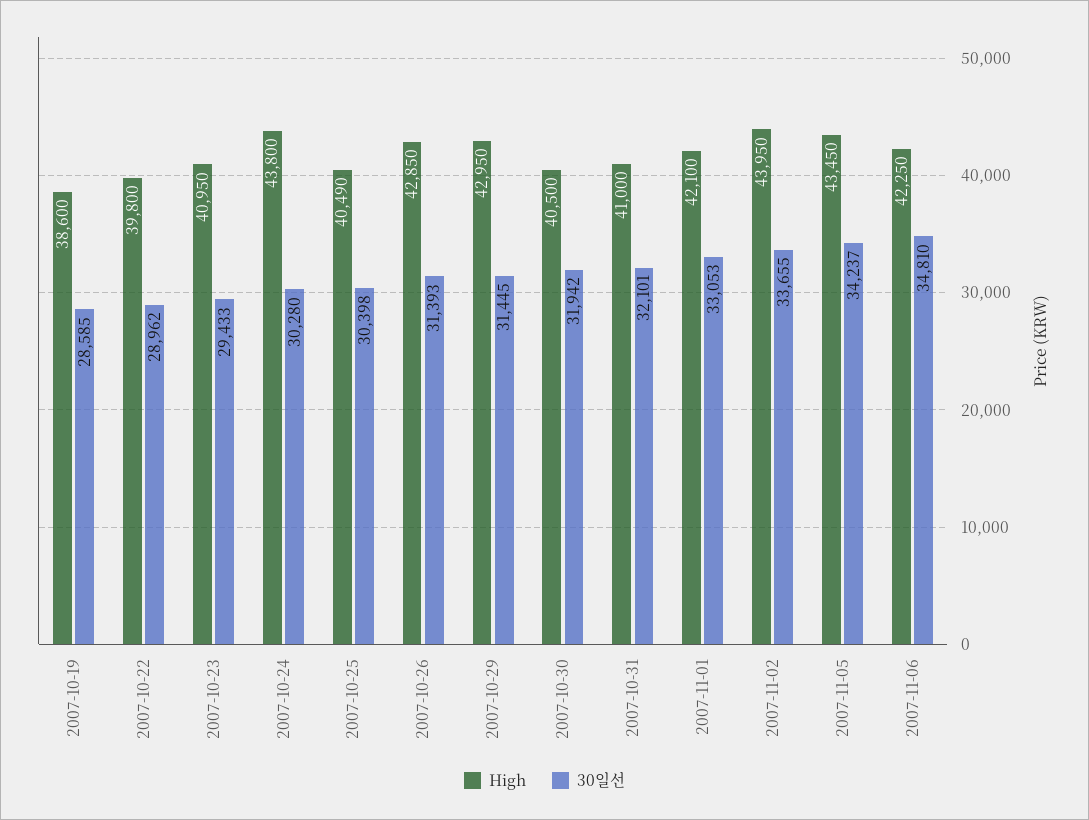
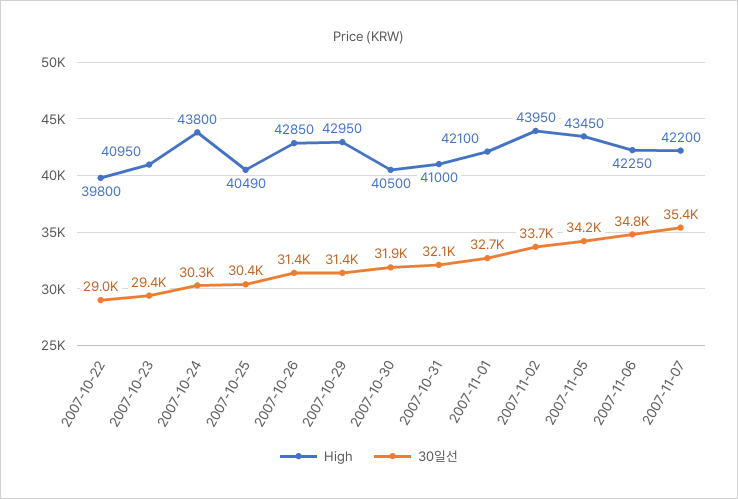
High, 2007-10-19: 38600 -> none
30일선, 2007-10-19: 28585 -> none
30일선, 2007-11-01: 33053 -> 32700
High, 2007-11-07: none -> 42200
30일선, 2007-11-07: none -> 35400

